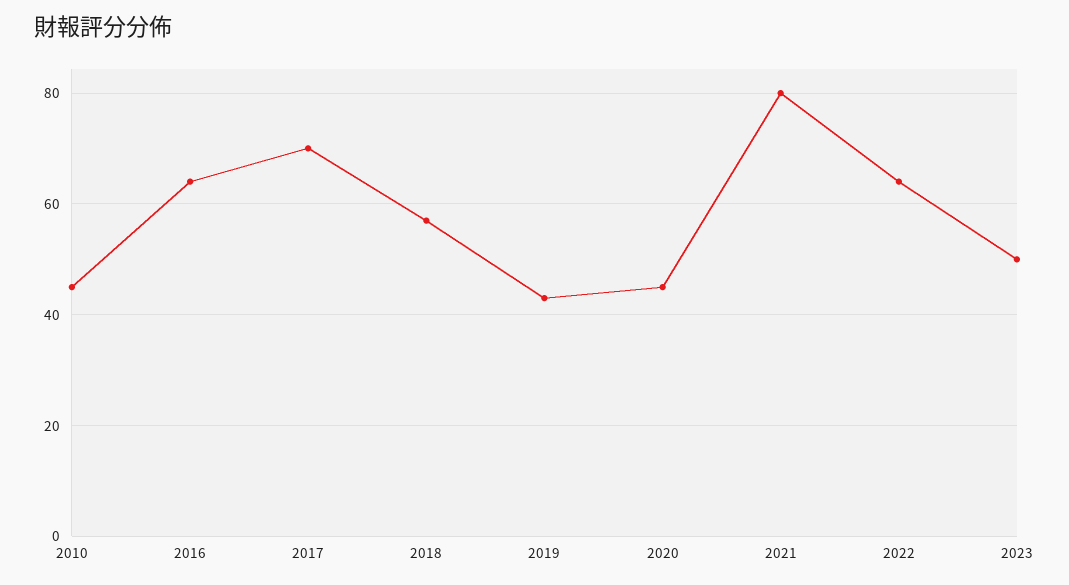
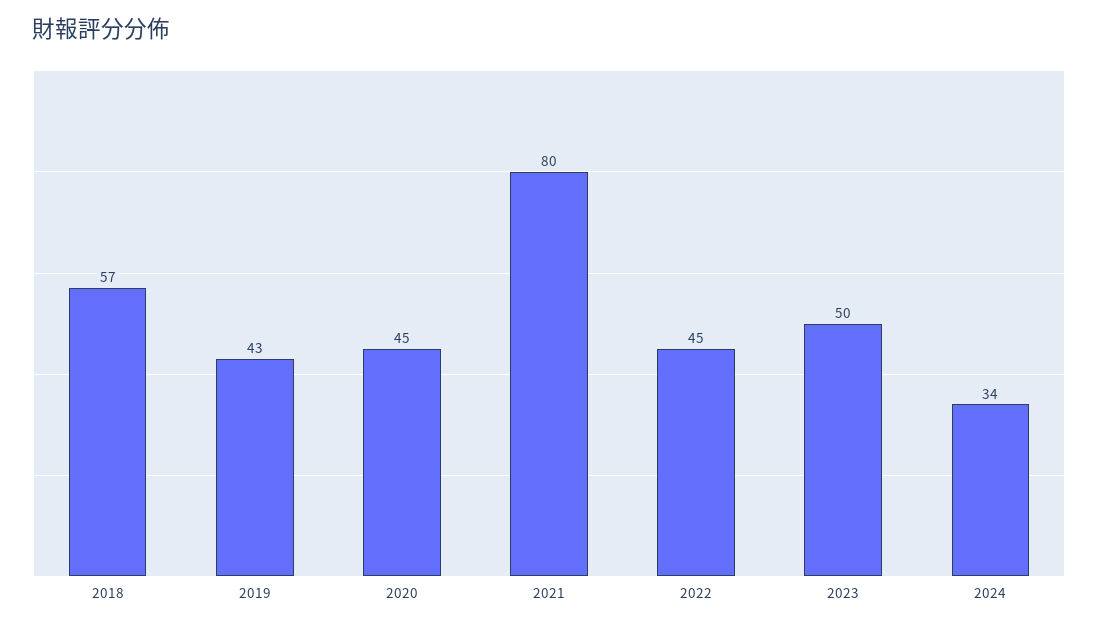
2010: 45 -> none
2016: 65 -> none
2017: 70 -> none
2022: 65 -> 45
2024: none -> 34

